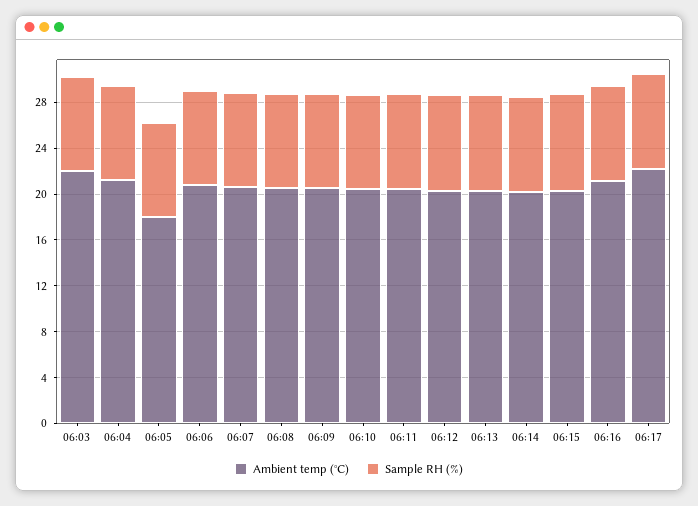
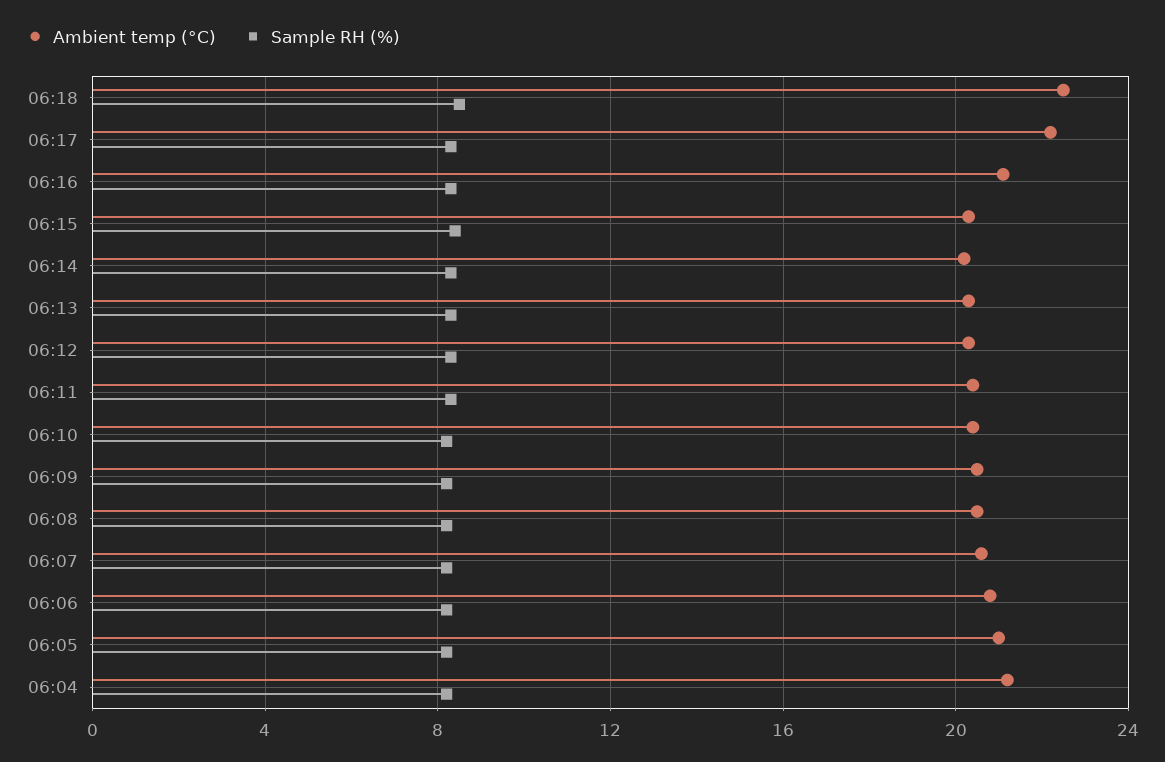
Ambient temp (°C), 06:03: 22 -> none
Sample RH (%), 06:03: 8 -> none
Ambient temp (°C), 06:05: 18 -> 21
Ambient temp (°C), 06:18: none -> 22.5
Sample RH (%), 06:18: none -> 8.5

